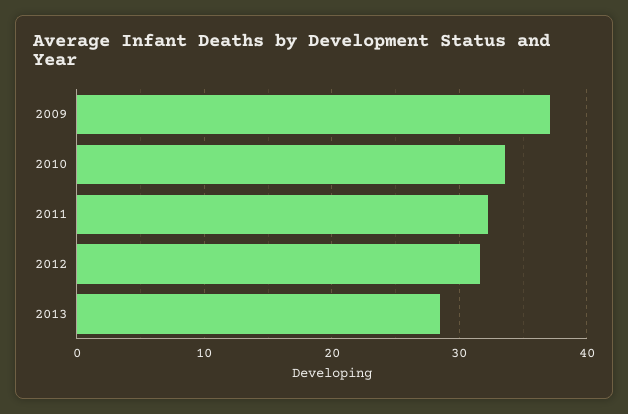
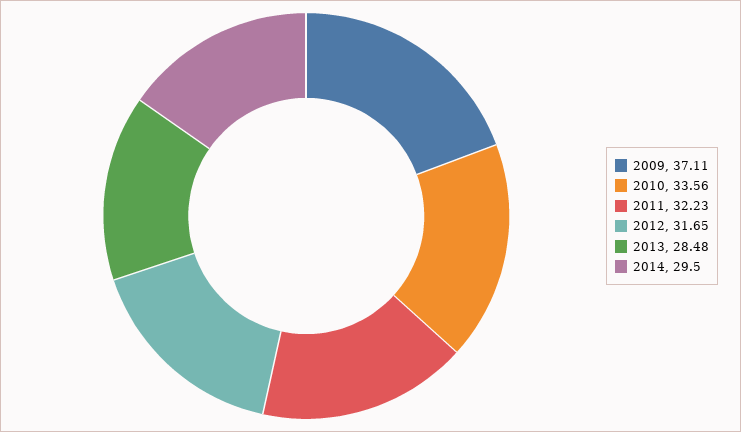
2014: none -> 29.5

